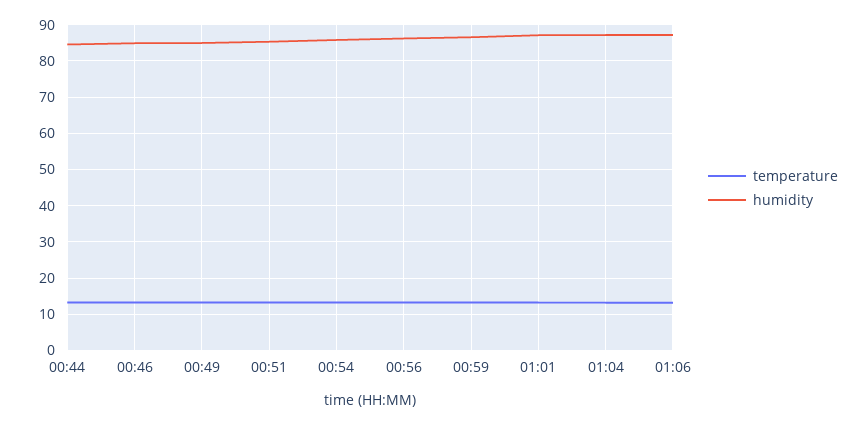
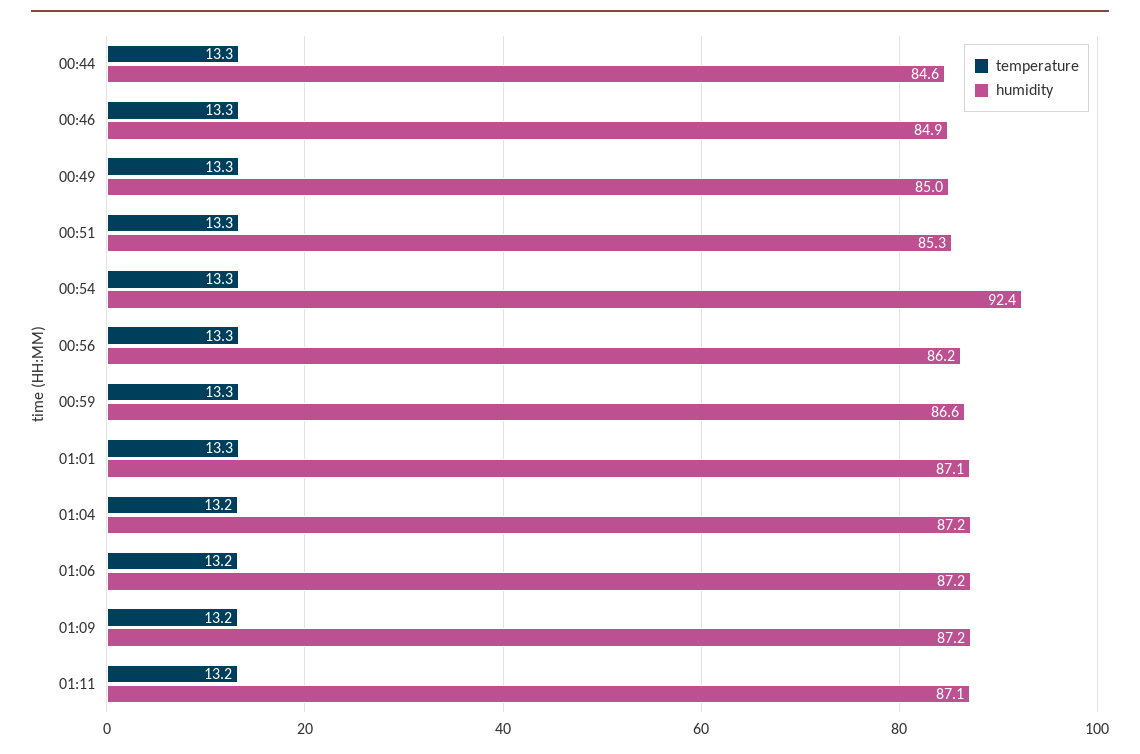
humidity, 00:54: 86 -> 92.4
temperature, 01:09: none -> 13.2
humidity, 01:09: none -> 87.2
temperature, 01:11: none -> 13.2
humidity, 01:11: none -> 87.1

